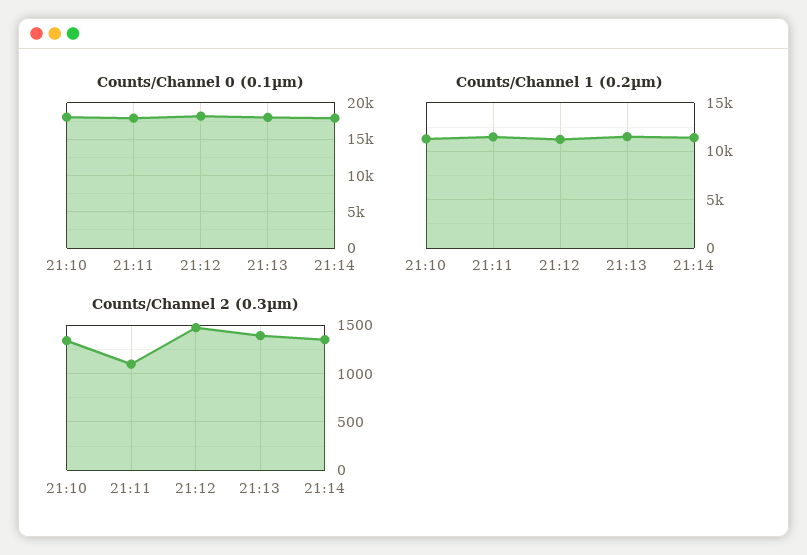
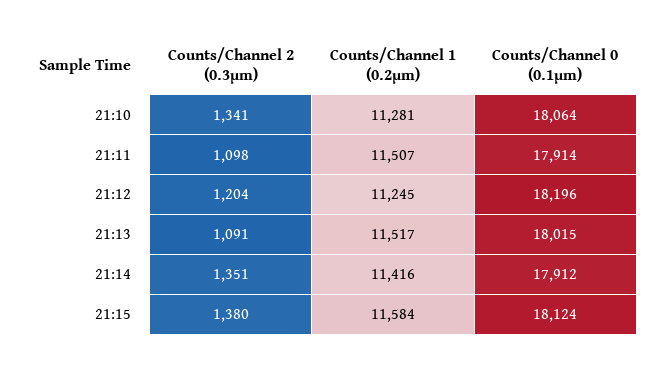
Counts/Channel 2 (0.3µm), 21:12: 1500 -> 1204
Counts/Channel 2 (0.3µm), 21:13: 1400 -> 1091
Counts/Channel 2 (0.3µm), 21:15: none -> 1380
Counts/Channel 1 (0.2µm), 21:15: none -> 11584
Counts/Channel 0 (0.1µm), 21:15: none -> 18124

